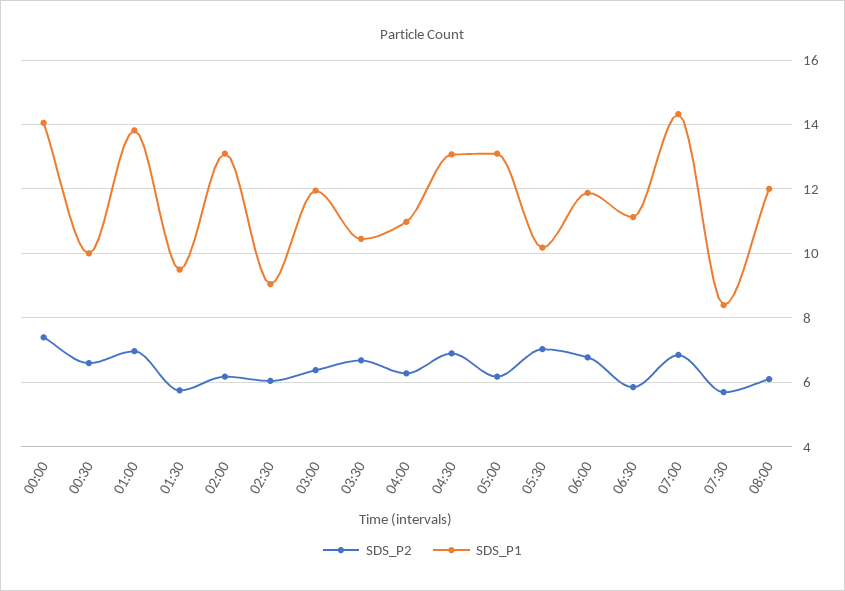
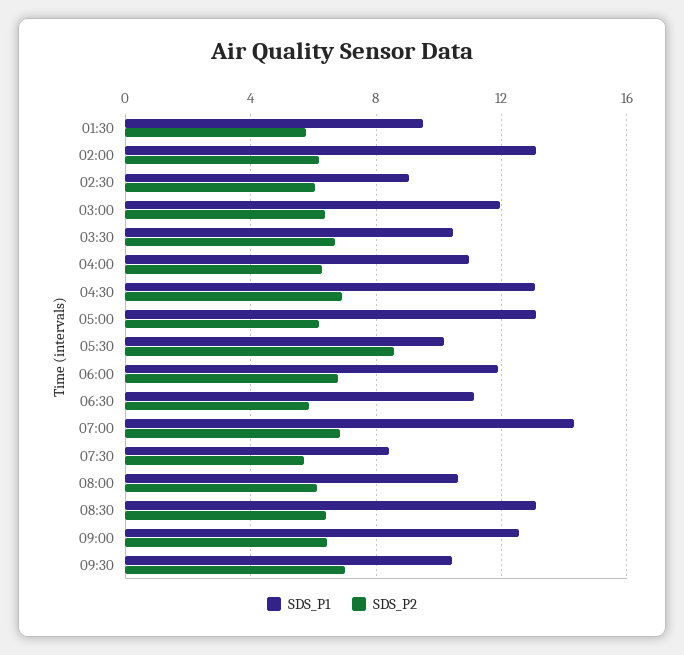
SDS_P2, 00:00: 7.4 -> none
SDS_P1, 00:00: 14 -> none
SDS_P2, 00:30: 6.6 -> none
SDS_P1, 00:30: 10 -> none
SDS_P2, 01:00: 7 -> none
SDS_P1, 01:00: 13.8 -> none
SDS_P2, 05:30: 7 -> 8.5
SDS_P1, 08:00: 12 -> 10.5
SDS_P1, 08:30: none -> 13
SDS_P2, 08:30: none -> 6.5
SDS_P1, 09:00: none -> 12.5
SDS_P2, 09:00: none -> 6.5
SDS_P1, 09:30: none -> 10.5
SDS_P2, 09:30: none -> 7

